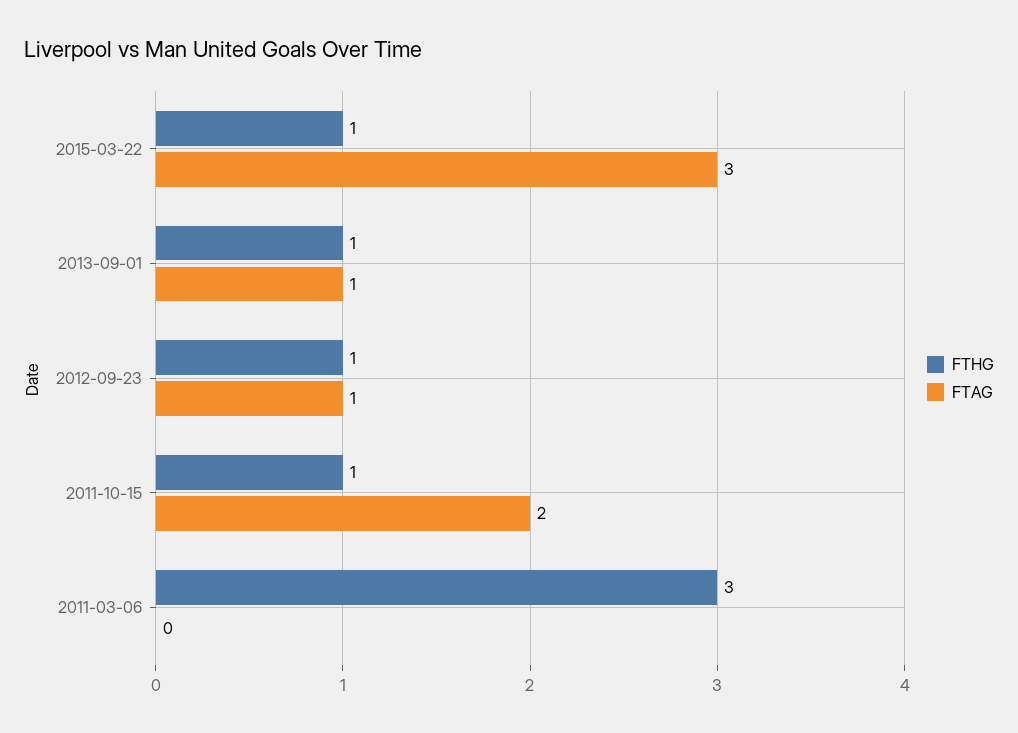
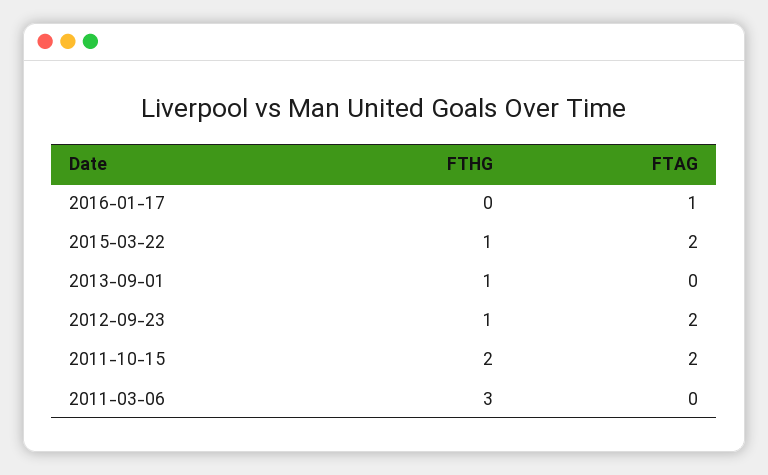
FTAG, 2015-03-22: 3 -> 2
FTAG, 2013-09-01: 1 -> 0
FTAG, 2012-09-23: 1 -> 2
FTHG, 2011-10-15: 1 -> 2
FTHG, 2016-01-17: none -> 0
FTAG, 2016-01-17: none -> 1

